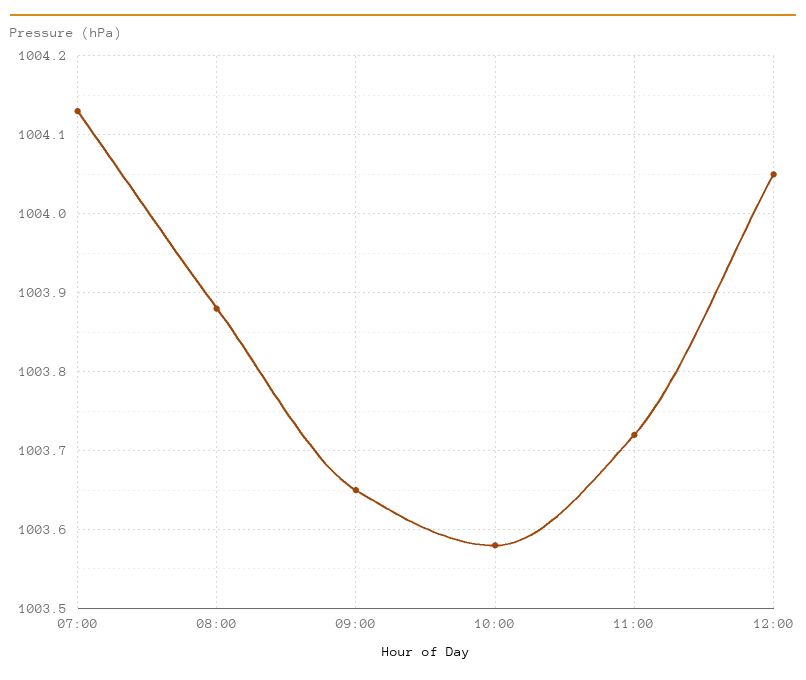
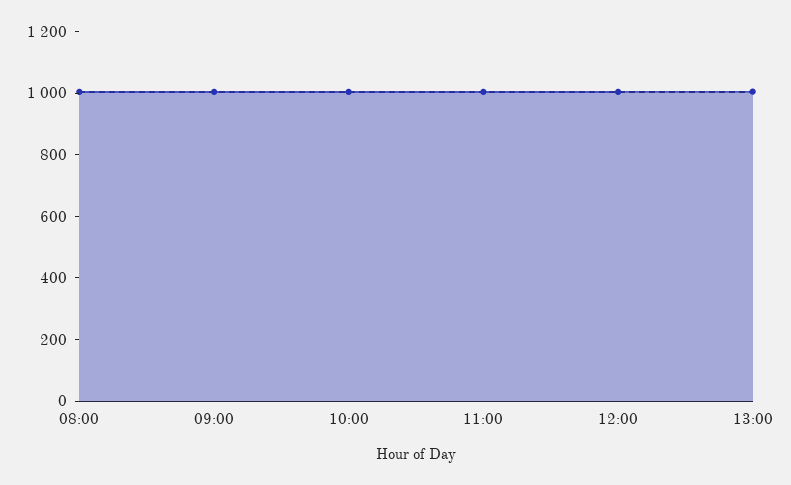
07:00: 1004.13 -> none
13:00: none -> 1000

